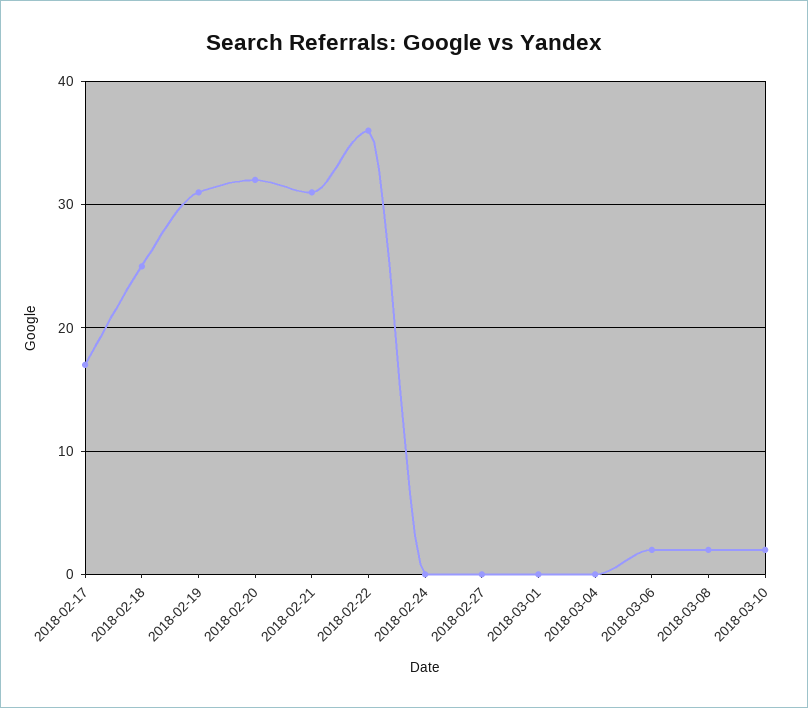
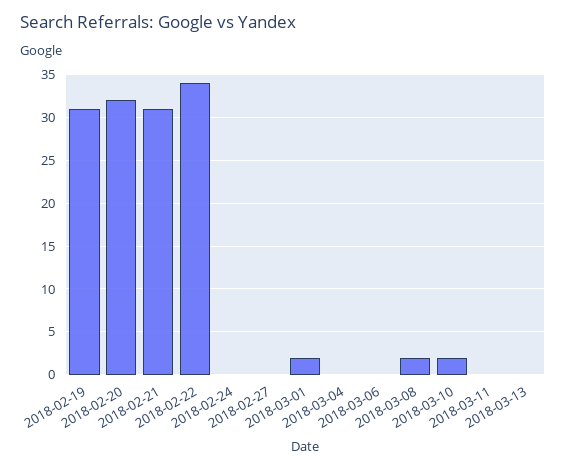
2018-02-17: 17 -> none
2018-02-18: 25 -> none
2018-02-22: 36 -> 34
2018-03-01: 0 -> 2
2018-03-06: 2 -> 0
2018-03-11: none -> 0
2018-03-13: none -> 0

